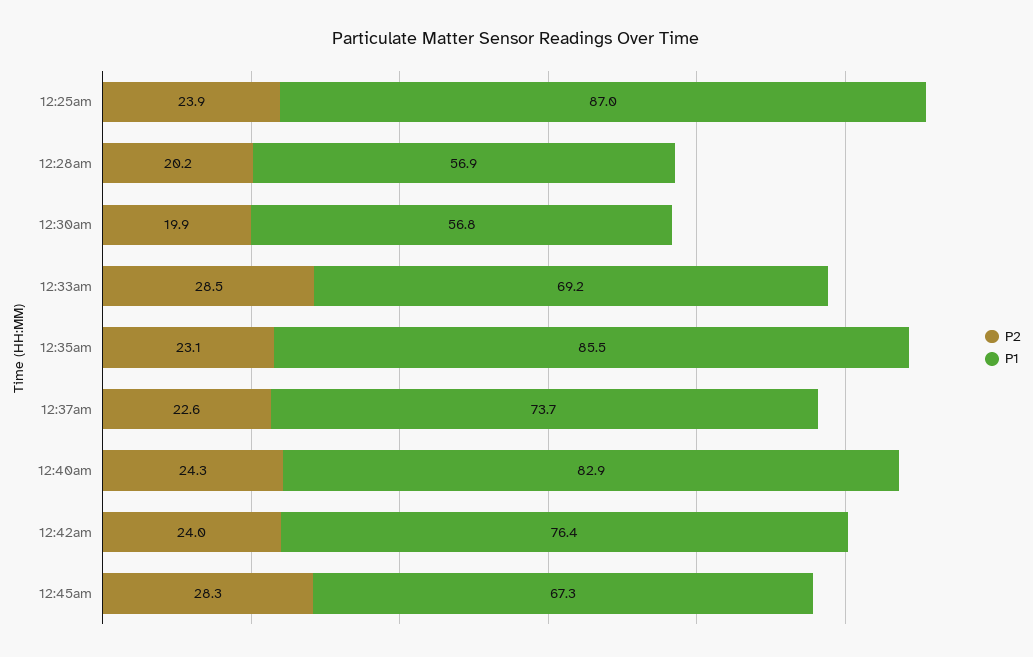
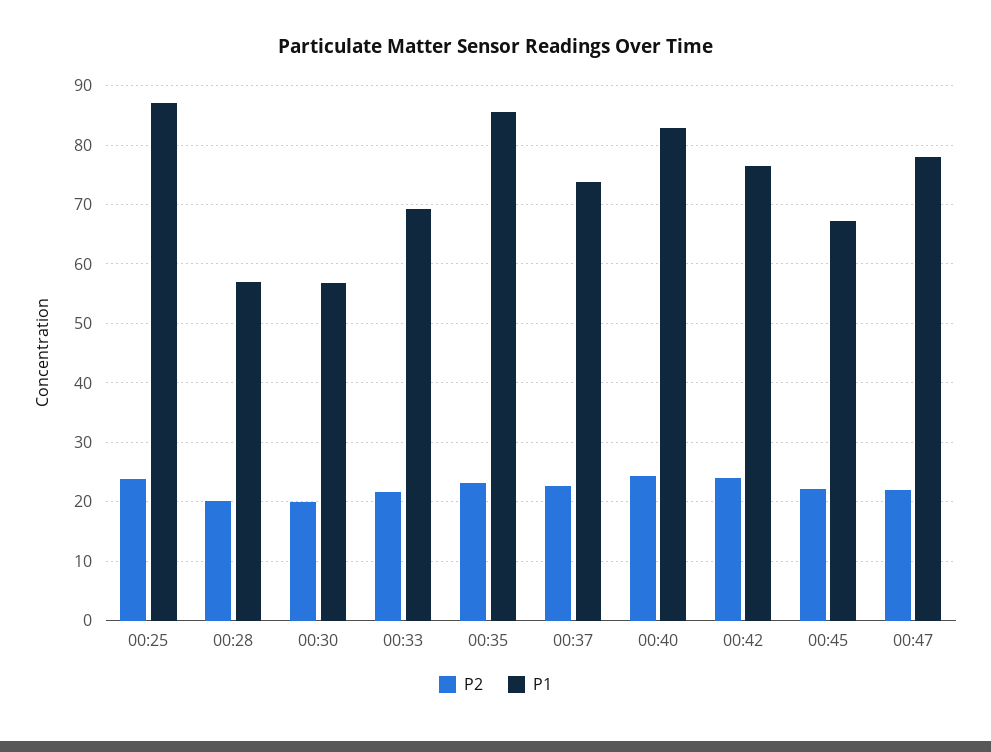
P2, 12:33am: 28.5 -> 22
P2, 12:45am: 28.3 -> 22
P2, 00:47: none -> 22
P1, 00:47: none -> 78

